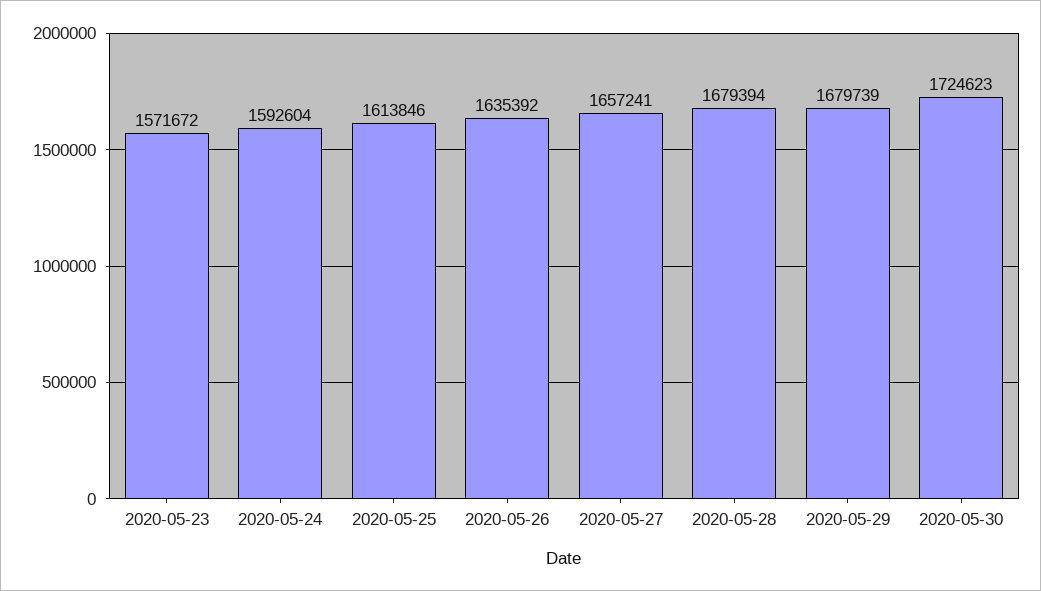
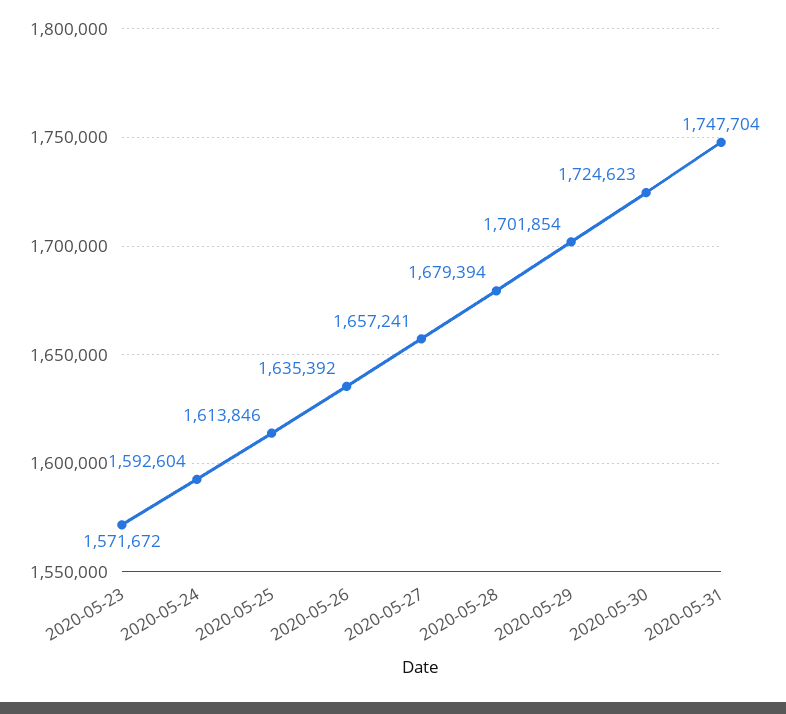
2020-05-29: 1679739 -> 1701854
2020-05-31: none -> 1747704

